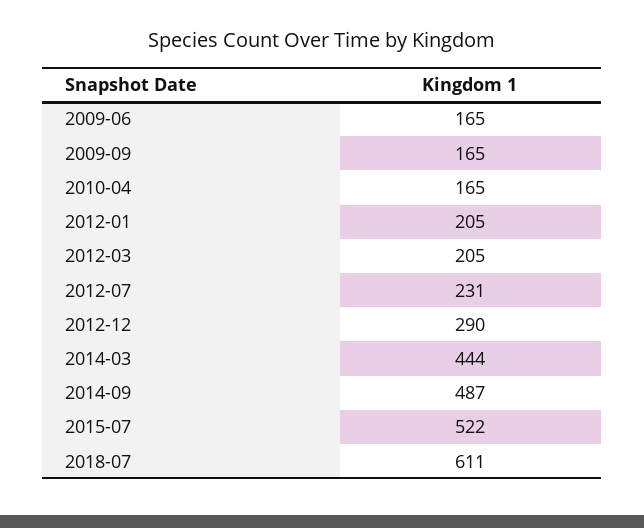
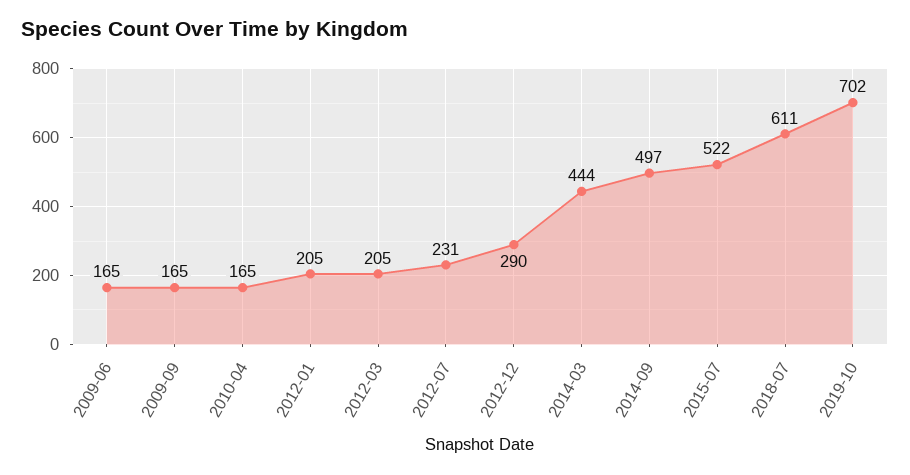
2014-09: 487 -> 497
2019-10: none -> 702

